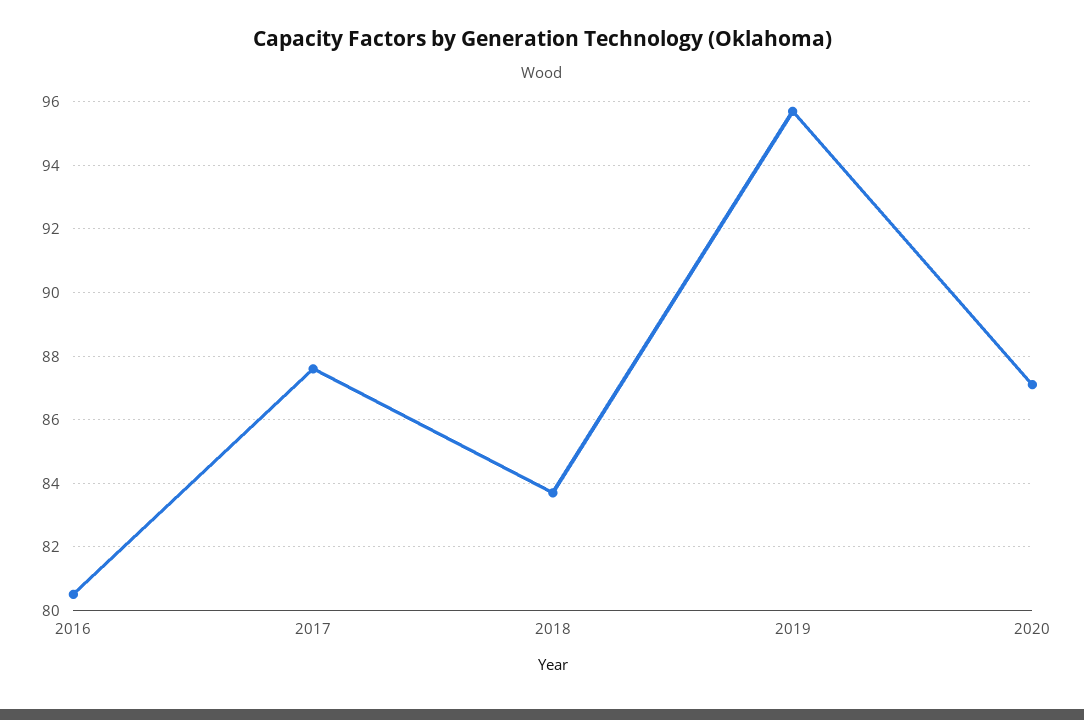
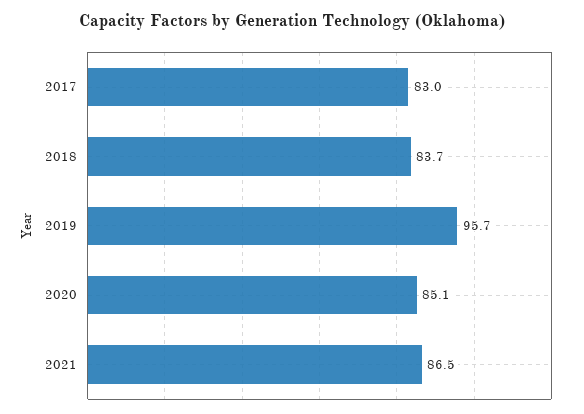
2016: 80.5 -> none
2017: 87.5 -> 83
2020: 87 -> 85.1
2021: none -> 86.5

